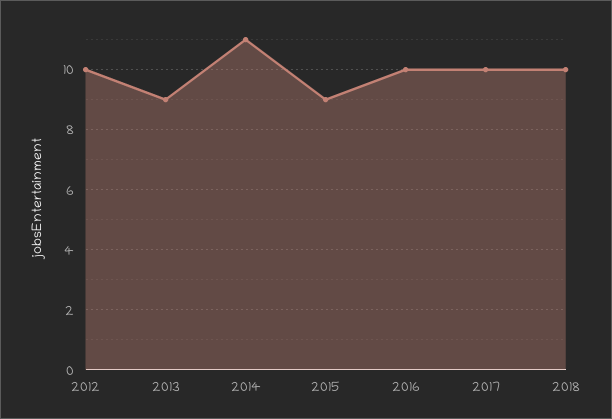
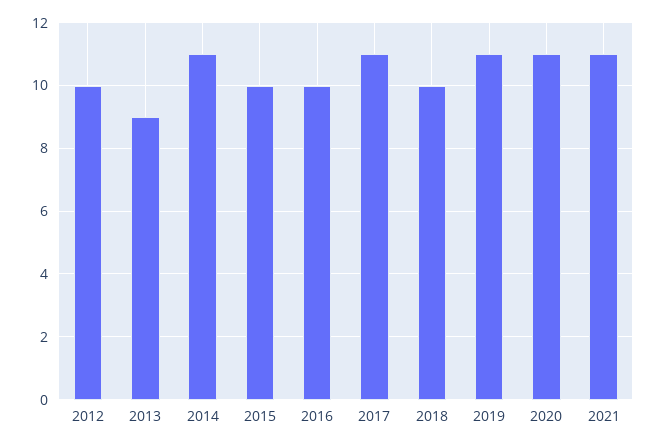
2015: 9 -> 10
2017: 10 -> 11
2019: none -> 11
2020: none -> 11
2021: none -> 11

